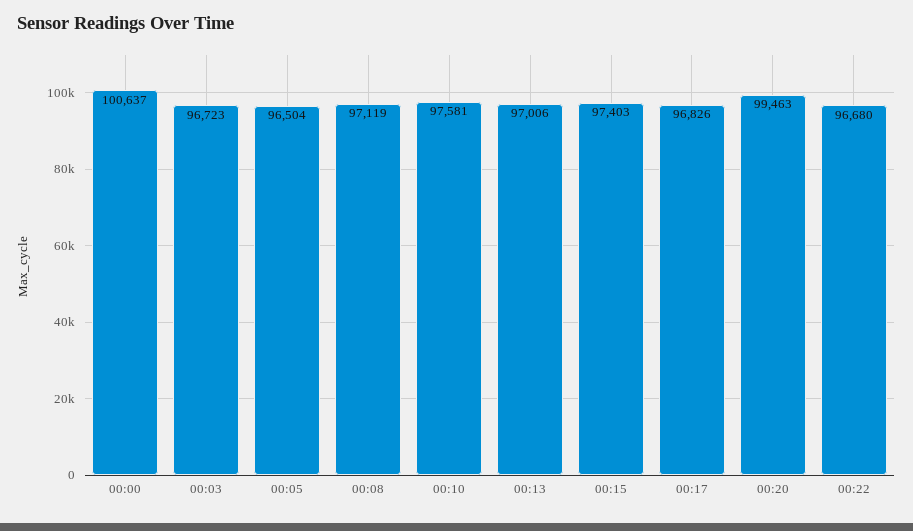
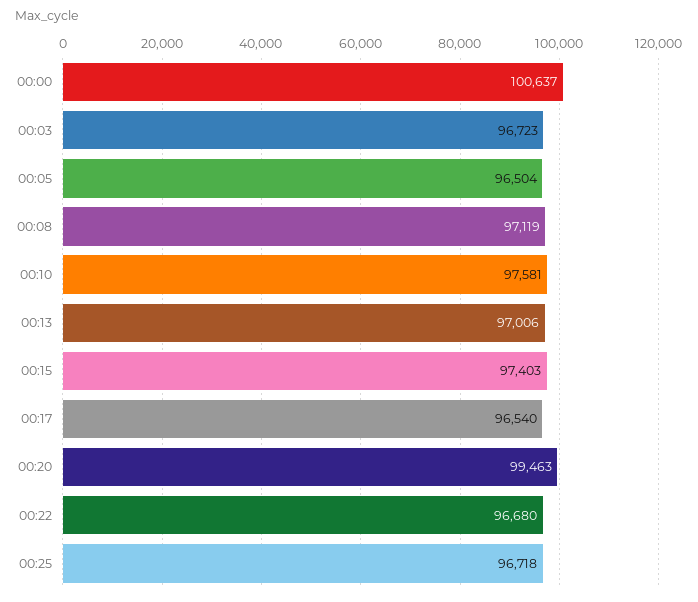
00:17: 96826 -> 96540
00:25: none -> 96718

